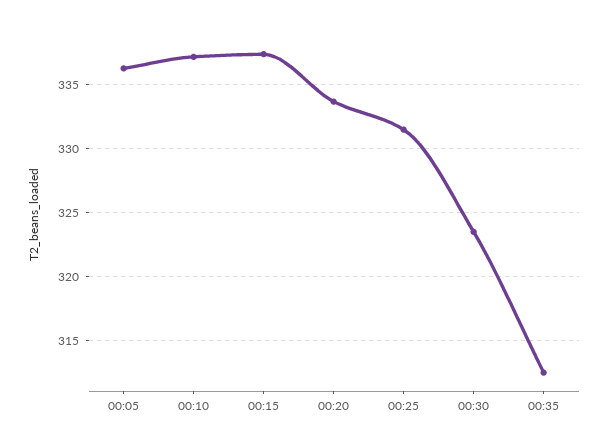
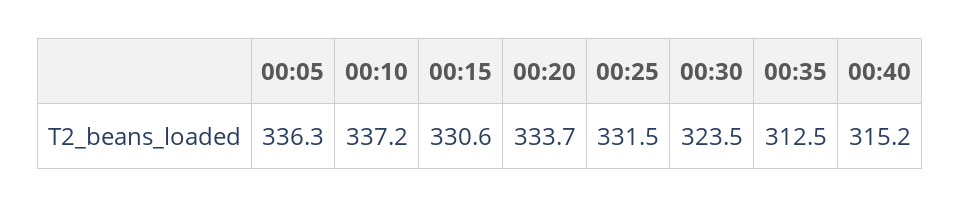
00:15: 337.5 -> 330.6
00:40: none -> 315.2

